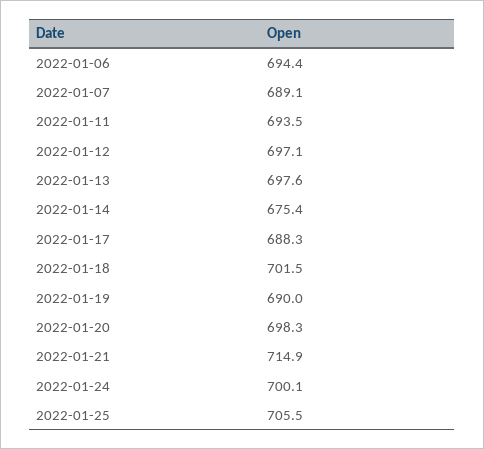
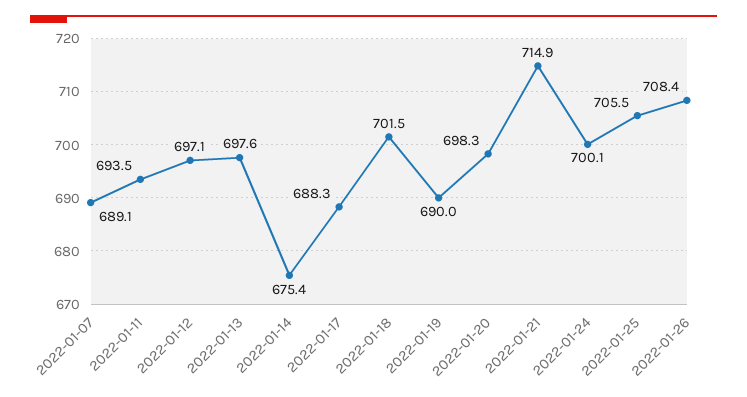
2022-01-06: 694.4 -> none
2022-01-26: none -> 708.4

